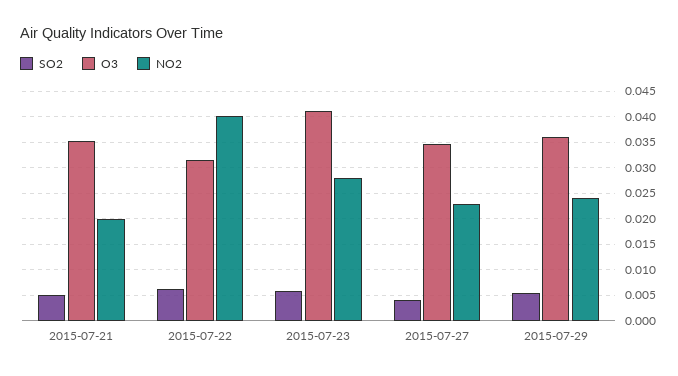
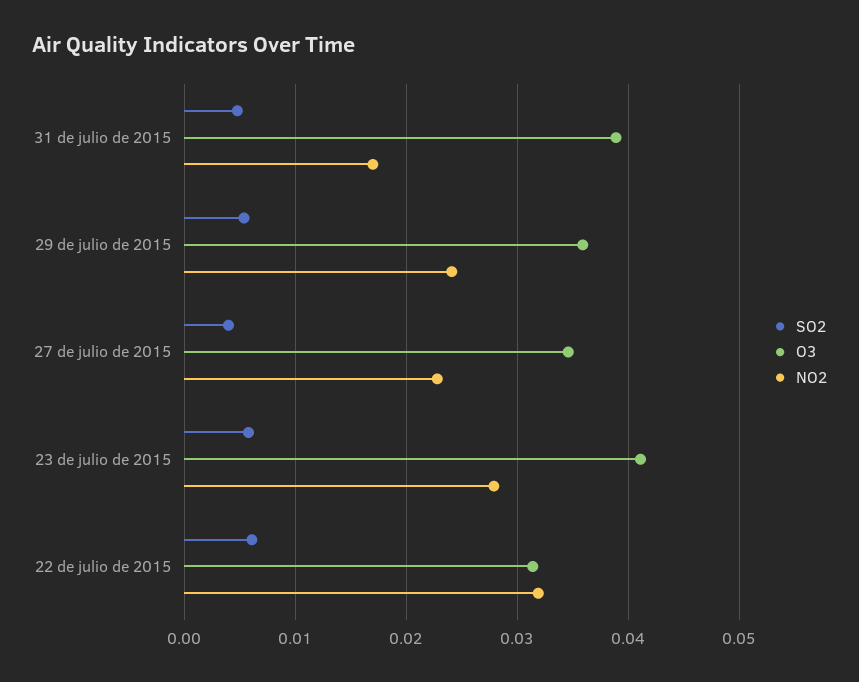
SO2, 2015-07-21: 0.005 -> none
O3, 2015-07-21: 0.035 -> none
NO2, 2015-07-21: 0.02 -> none
NO2, 2015-07-22: 0.04 -> 0.032
SO2, 31 de julio de 2015: none -> 0.005
O3, 31 de julio de 2015: none -> 0.039
NO2, 31 de julio de 2015: none -> 0.017

